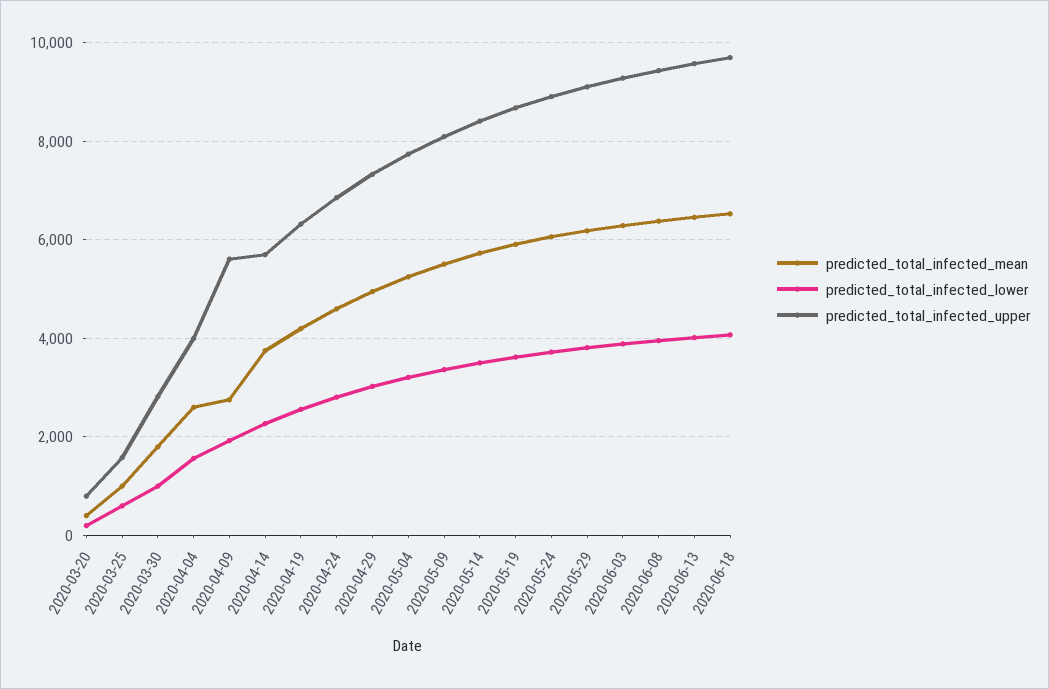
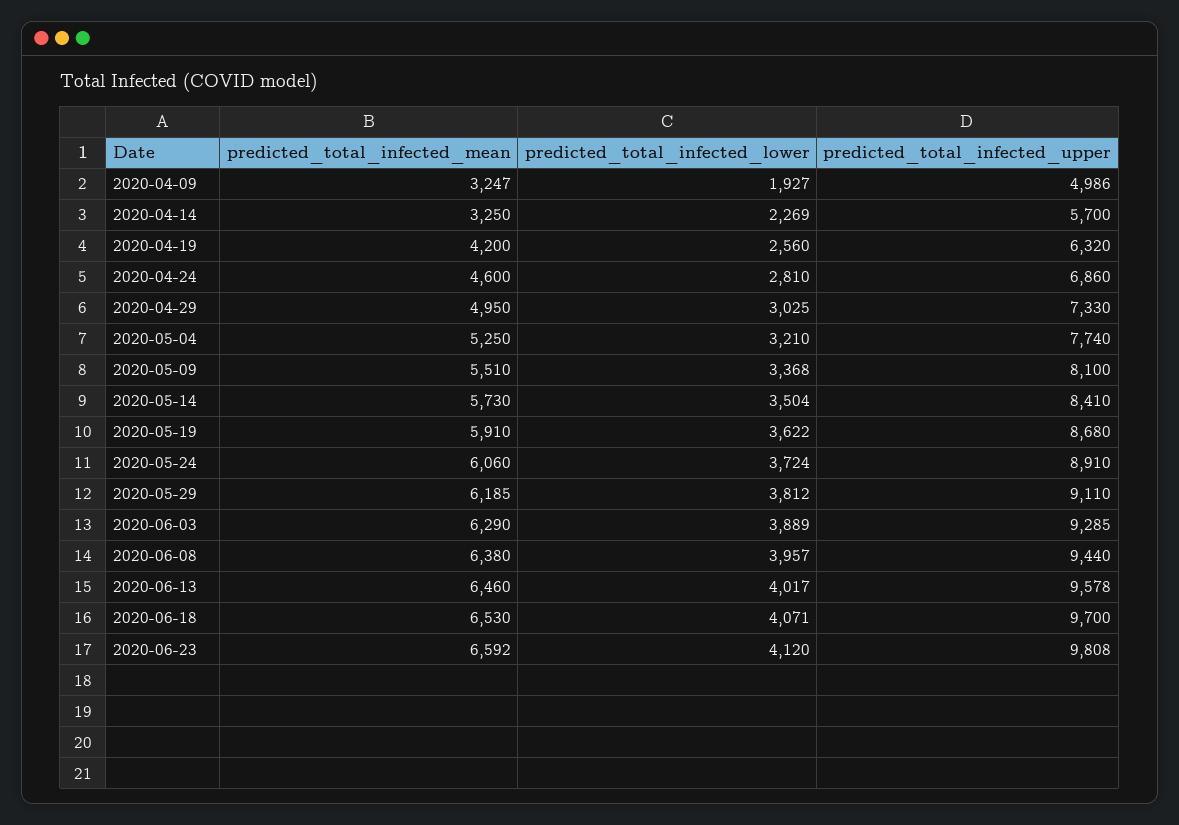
predicted_total_infected_mean, 2020-03-20: 400 -> none
predicted_total_infected_lower, 2020-03-20: 200 -> none
predicted_total_infected_upper, 2020-03-20: 800 -> none
predicted_total_infected_mean, 2020-03-25: 1000 -> none
predicted_total_infected_lower, 2020-03-25: 600 -> none
predicted_total_infected_upper, 2020-03-25: 1600 -> none
predicted_total_infected_mean, 2020-03-30: 1800 -> none
predicted_total_infected_lower, 2020-03-30: 1000 -> none
predicted_total_infected_upper, 2020-03-30: 2800 -> none
predicted_total_infected_mean, 2020-04-04: 2600 -> none
predicted_total_infected_lower, 2020-04-04: 1600 -> none
predicted_total_infected_upper, 2020-04-04: 4000 -> none
predicted_total_infected_mean, 2020-04-09: 2800 -> 3247
predicted_total_infected_upper, 2020-04-09: 5600 -> 4986
predicted_total_infected_mean, 2020-04-14: 3800 -> 3250
predicted_total_infected_mean, 2020-06-23: none -> 6592
predicted_total_infected_lower, 2020-06-23: none -> 4120
predicted_total_infected_upper, 2020-06-23: none -> 9808

